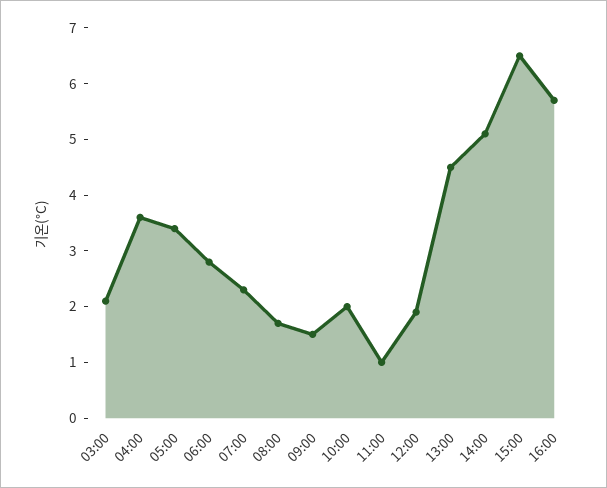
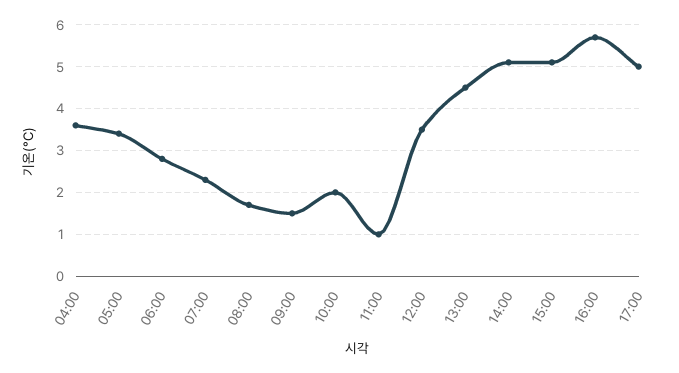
03:00: 2 -> none
12:00: 2 -> 3.5
15:00: 6.5 -> 5
17:00: none -> 5

